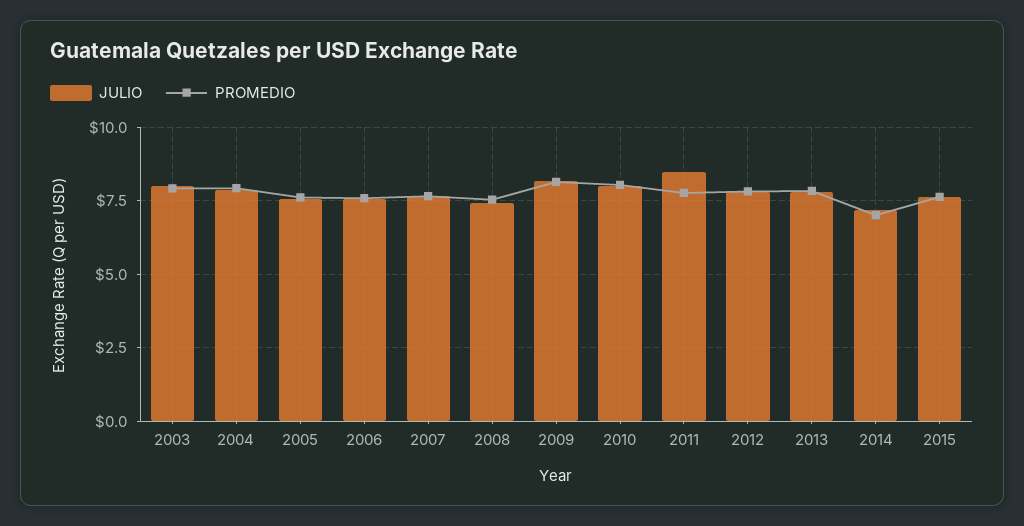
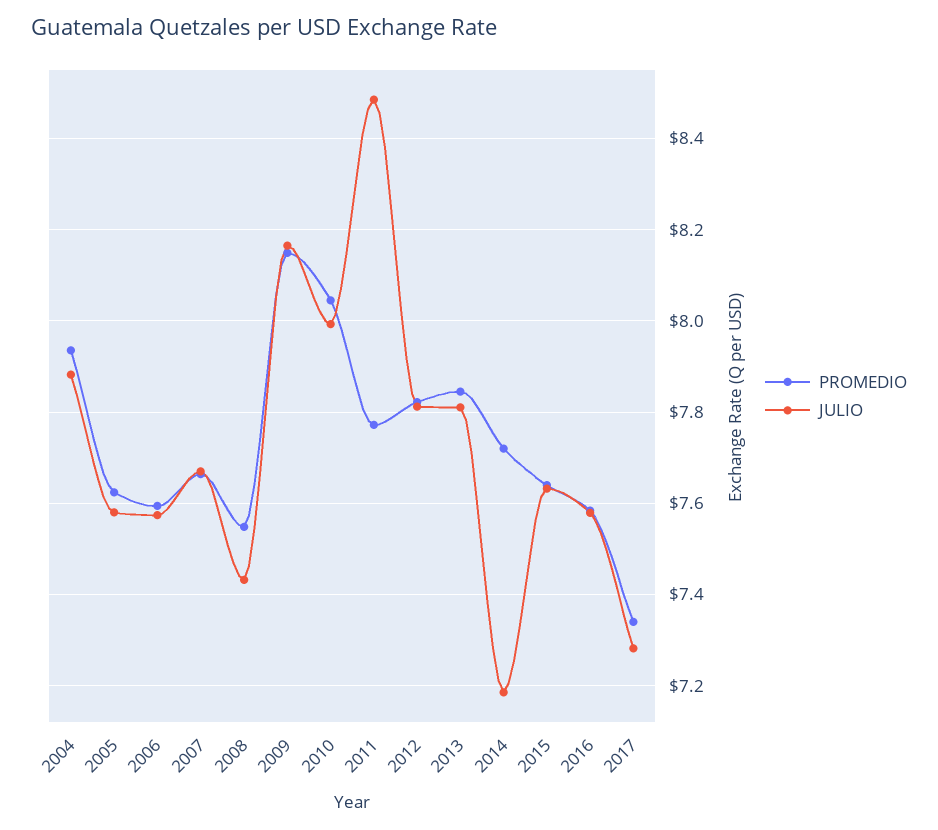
JULIO, 2003: 8 -> none
PROMEDIO, 2003: 8 -> none
PROMEDIO, 2014: 7 -> 7.72
PROMEDIO, 2016: none -> 7.58
JULIO, 2016: none -> 7.58
PROMEDIO, 2017: none -> 7.34
JULIO, 2017: none -> 7.28

